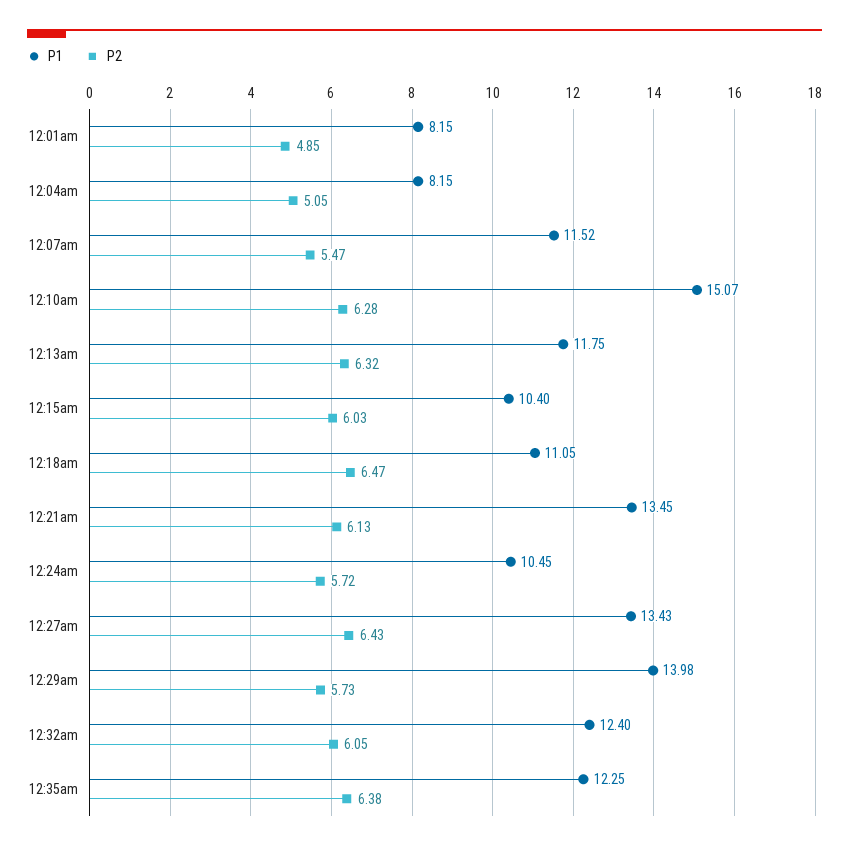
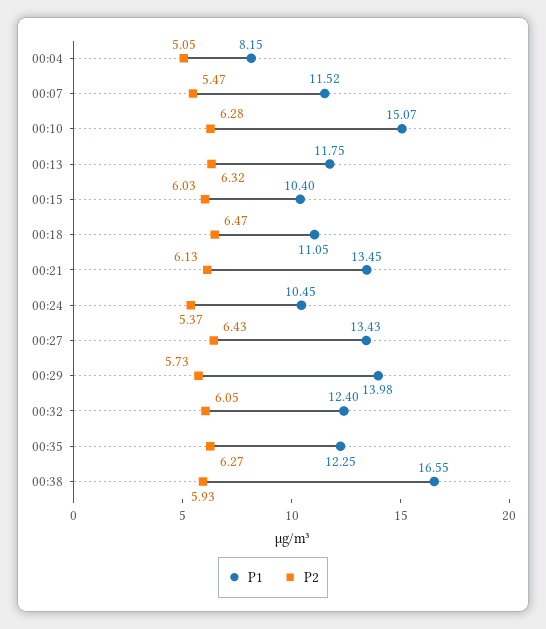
P1, 12:01am: 8.15 -> none
P2, 12:01am: 4.85 -> none
P2, 12:24am: 5.72 -> 5.37
P2, 12:35am: 6.38 -> 6.27
P1, 00:38: none -> 16.55
P2, 00:38: none -> 5.93

